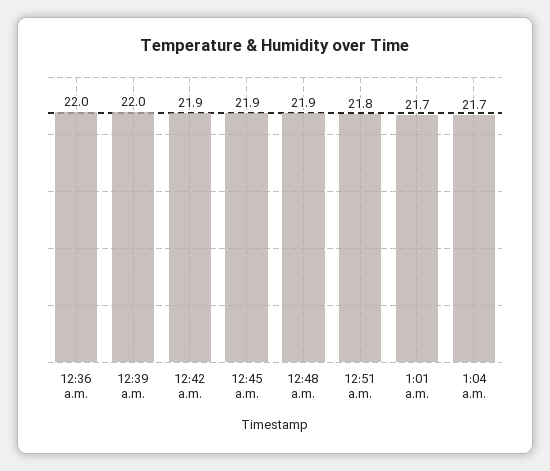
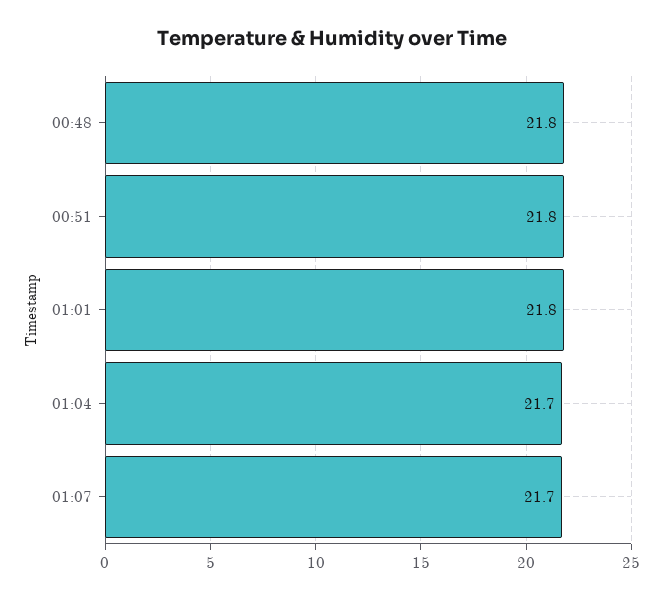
12:36 a.m.: 22 -> none
12:39 a.m.: 22 -> none
12:42 a.m.: 21.9 -> none
12:45 a.m.: 21.9 -> none
12:48 a.m.: 21.9 -> 21.8
1:01 a.m.: 21.7 -> 21.8
01:07: none -> 21.7

